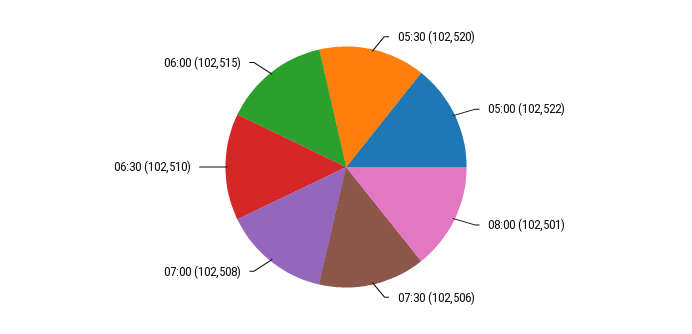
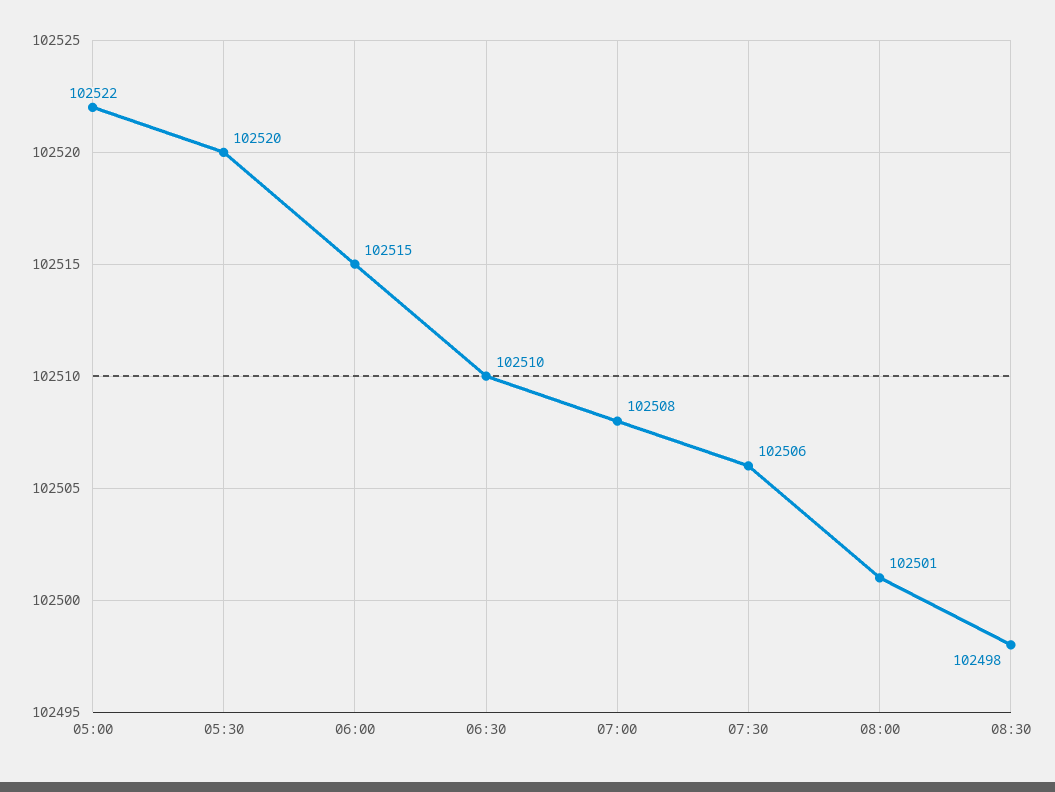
08:30: none -> 102498

